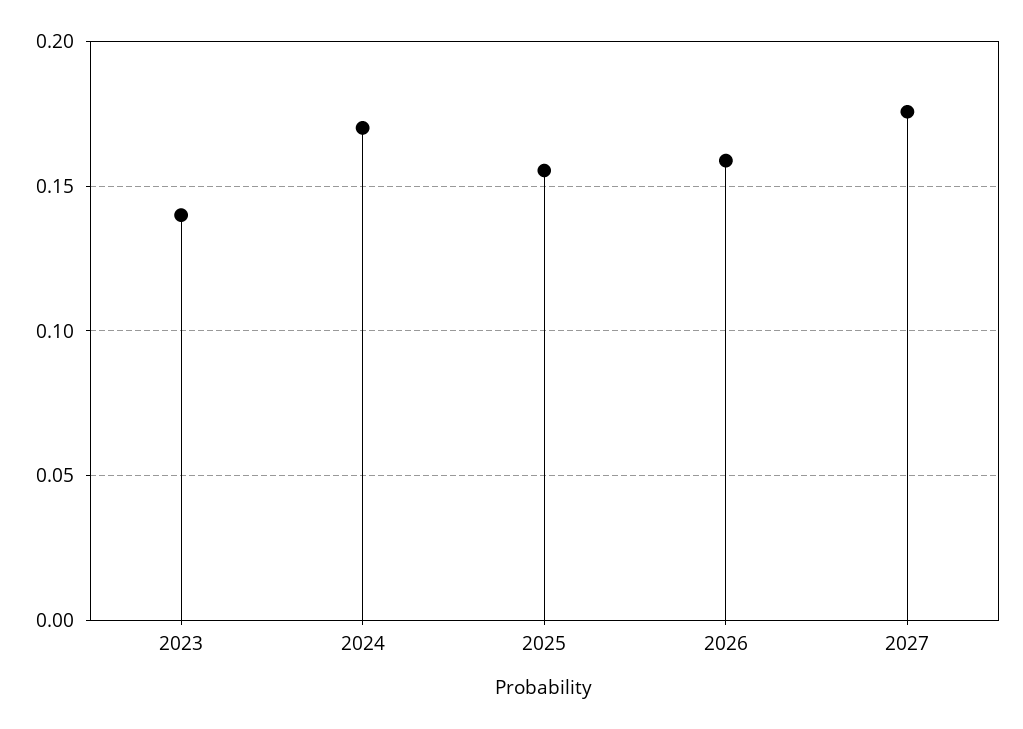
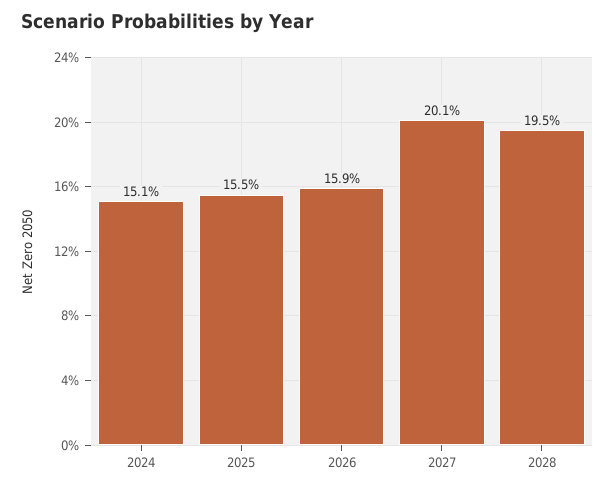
2023: 0.14 -> none
2024: 0.17 -> 0.151
2027: 0.175 -> 0.201
2028: none -> 0.195

